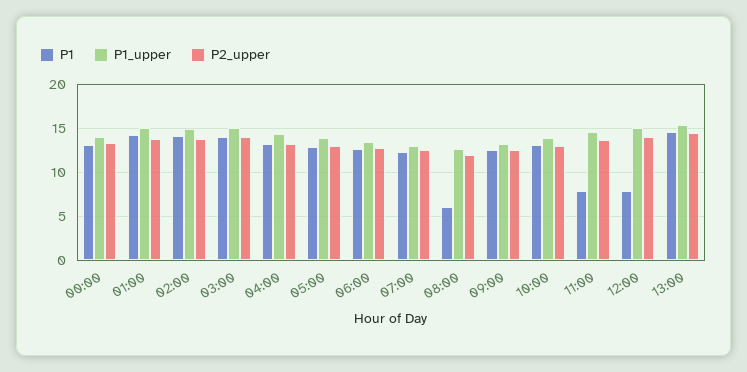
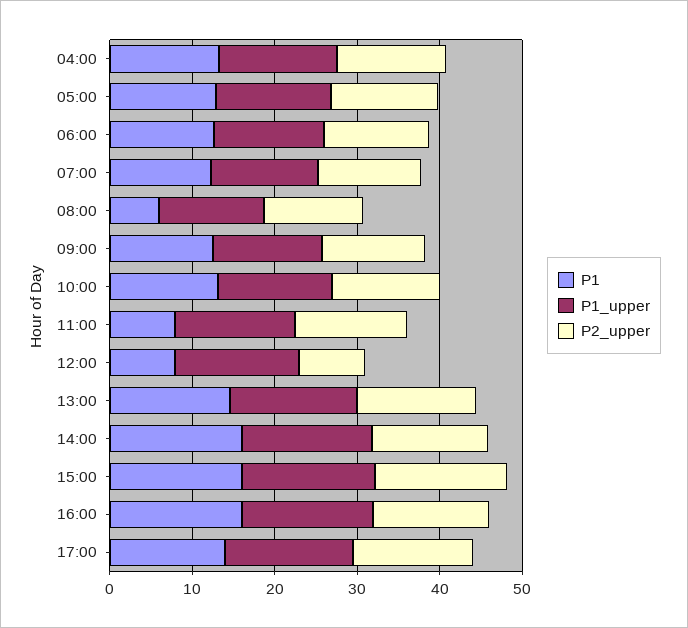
P1, 00:00: 13 -> none
P1_upper, 00:00: 14 -> none
P2_upper, 00:00: 13 -> none
P1, 01:00: 14 -> none
P1_upper, 01:00: 15 -> none
P2_upper, 01:00: 14 -> none
P1, 02:00: 14 -> none
P1_upper, 02:00: 15 -> none
P2_upper, 02:00: 14 -> none
P1, 03:00: 14 -> none
P1_upper, 03:00: 15 -> none
P2_upper, 03:00: 14 -> none
P2_upper, 12:00: 14 -> 8
P1, 14:00: none -> 16
P1_upper, 14:00: none -> 16
P2_upper, 14:00: none -> 14
P1, 15:00: none -> 16
P1_upper, 15:00: none -> 16
P2_upper, 15:00: none -> 16
P1, 16:00: none -> 16
P1_upper, 16:00: none -> 16
P2_upper, 16:00: none -> 14
P1, 17:00: none -> 14
P1_upper, 17:00: none -> 16
P2_upper, 17:00: none -> 14

